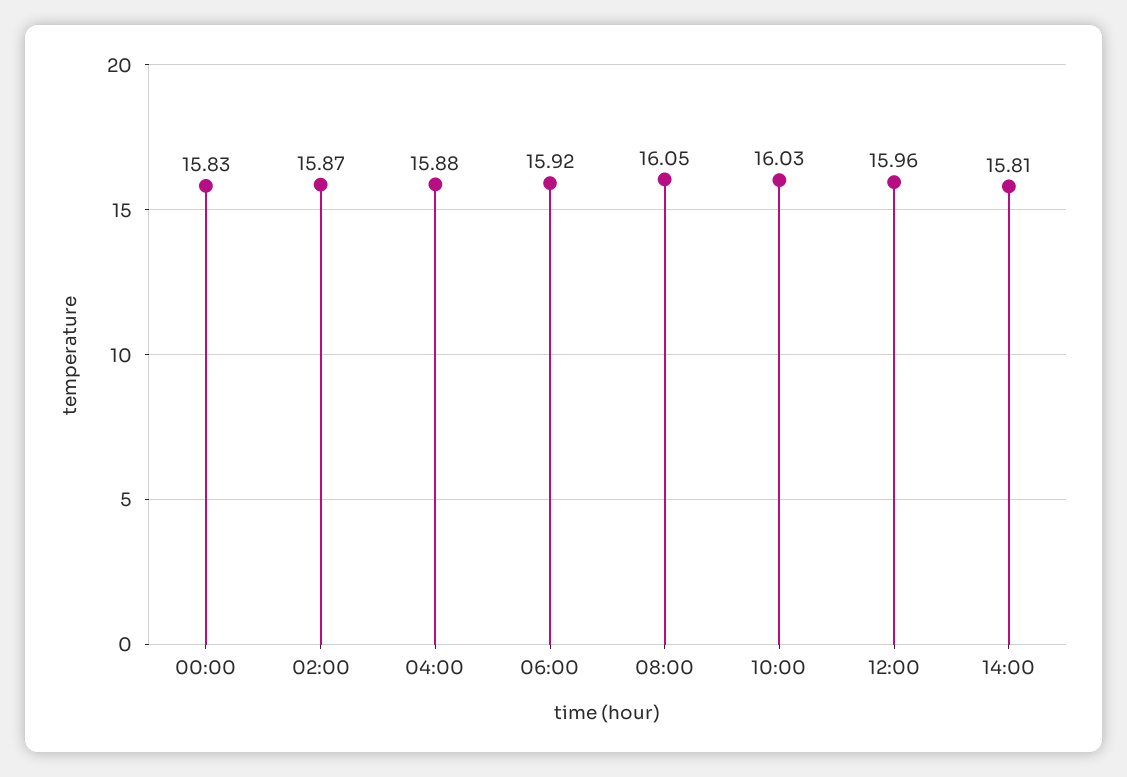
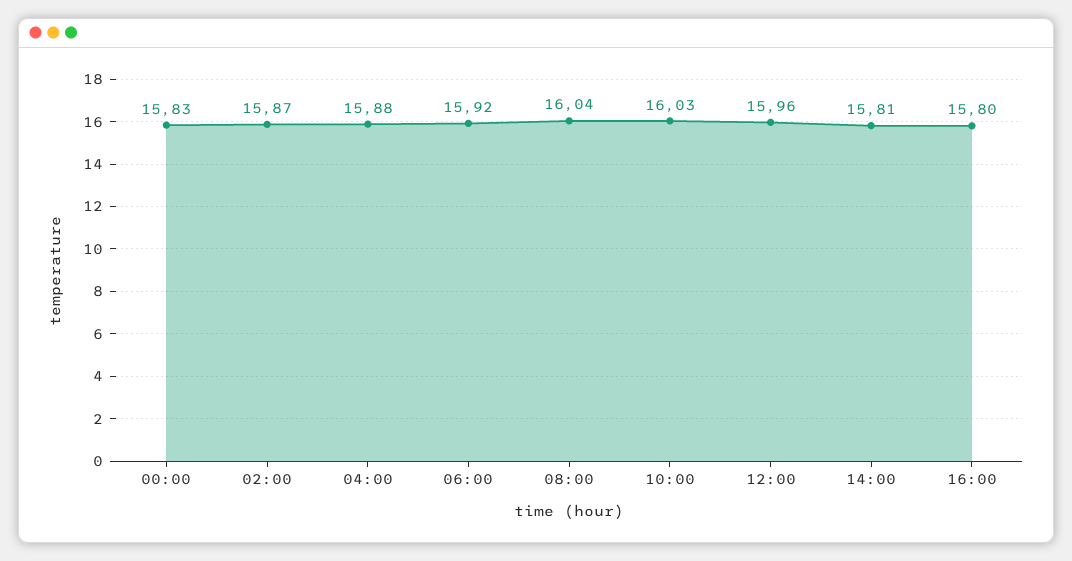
08:00: 16.05 -> 16.04
16:00: none -> 15.8

